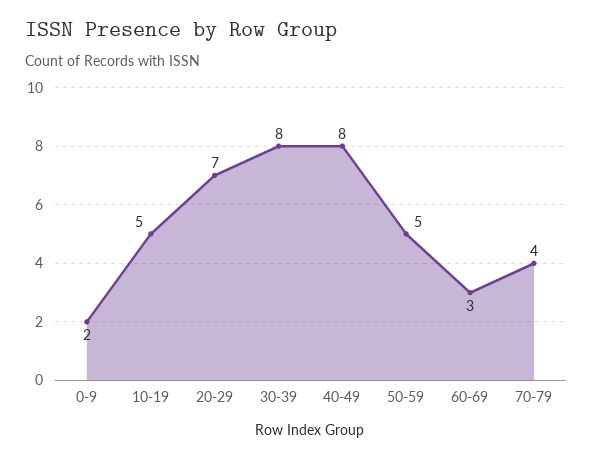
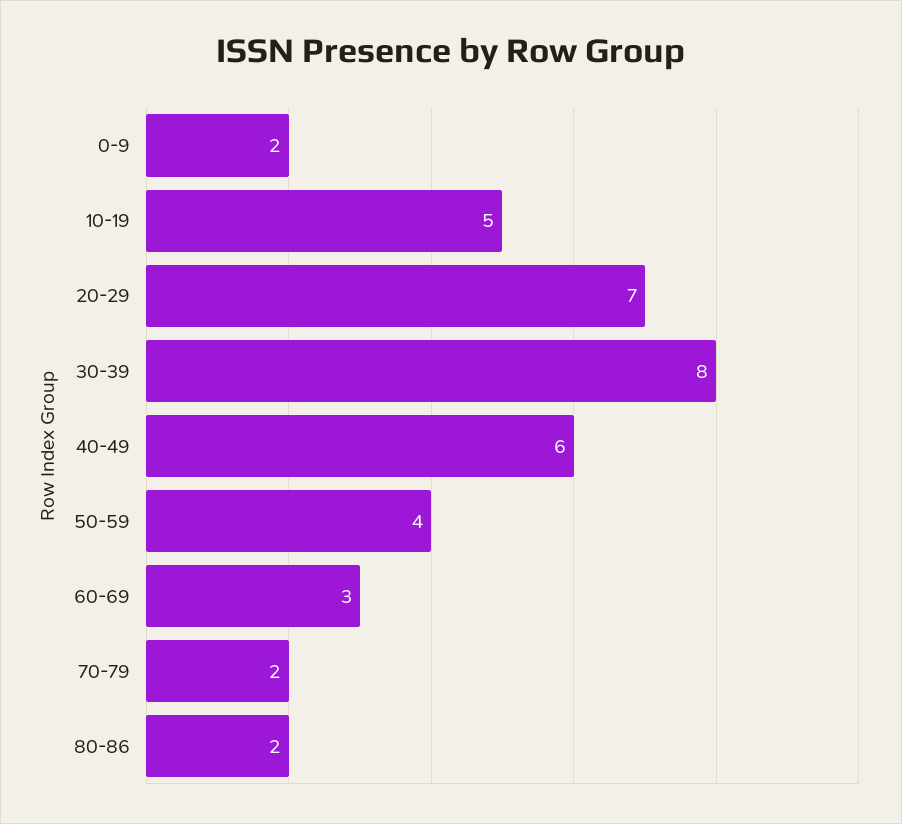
40-49: 8 -> 6
50-59: 5 -> 4
70-79: 4 -> 2
80-86: none -> 2

